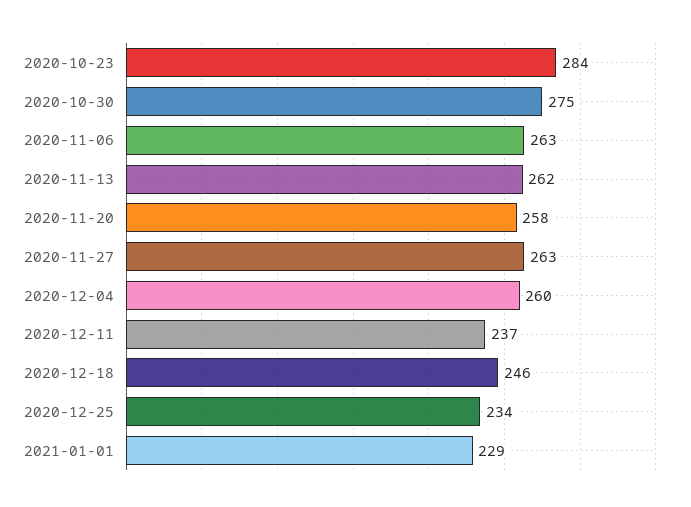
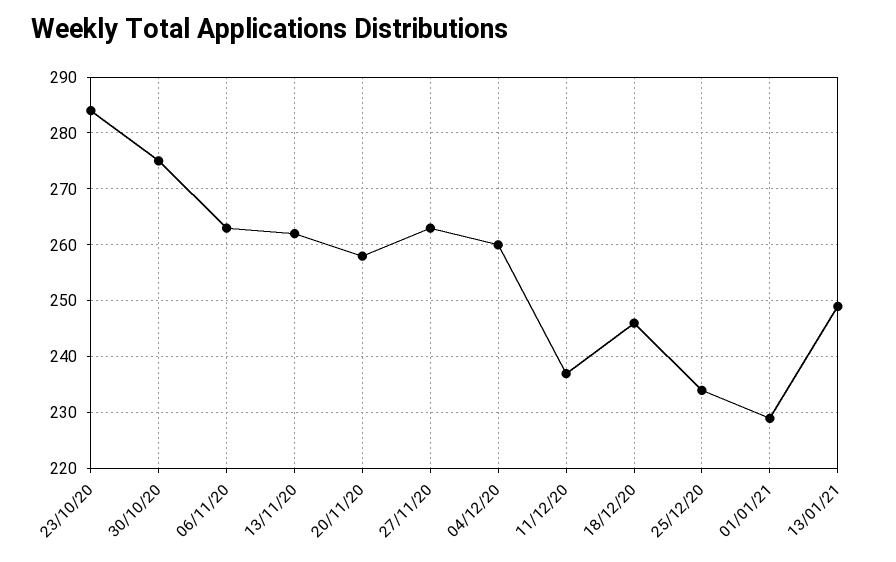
13/01/21: none -> 250

